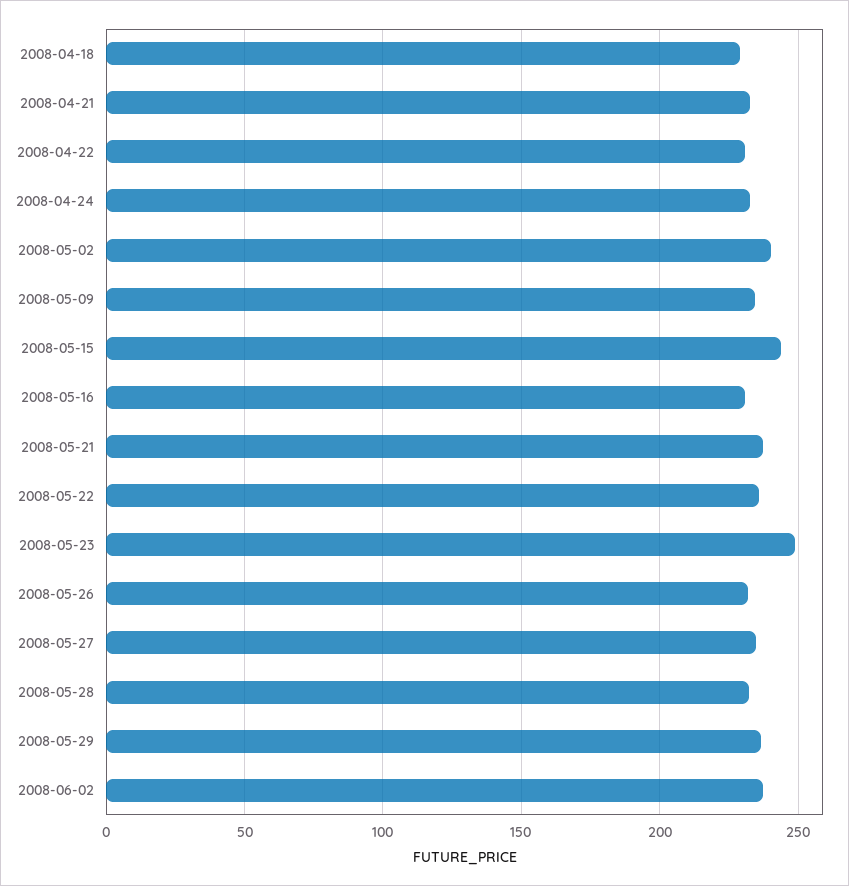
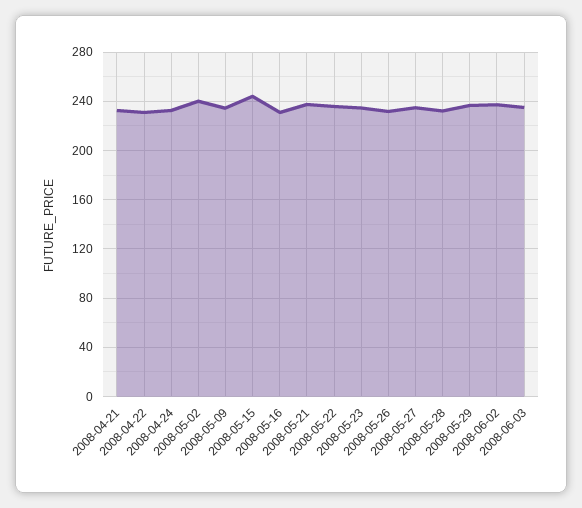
2008-04-18: 230 -> none
2008-05-23: 250 -> 235
2008-06-03: none -> 235

